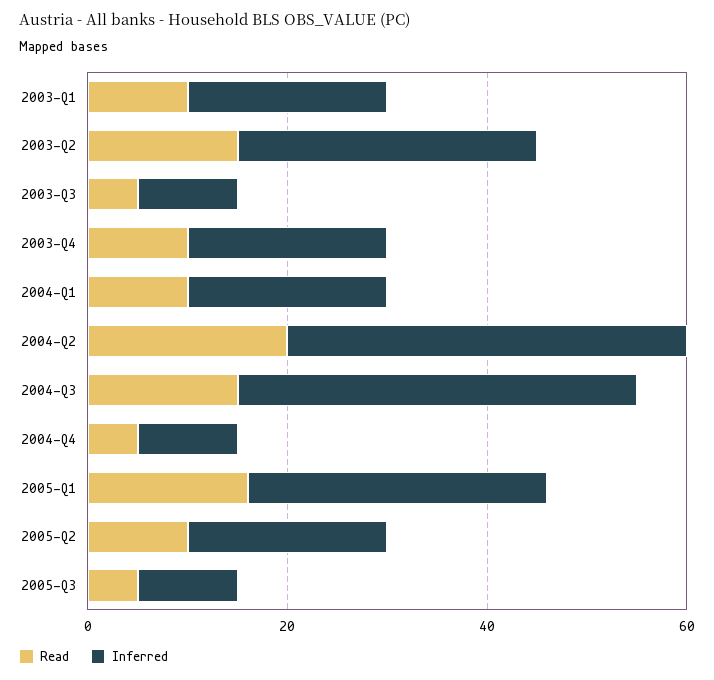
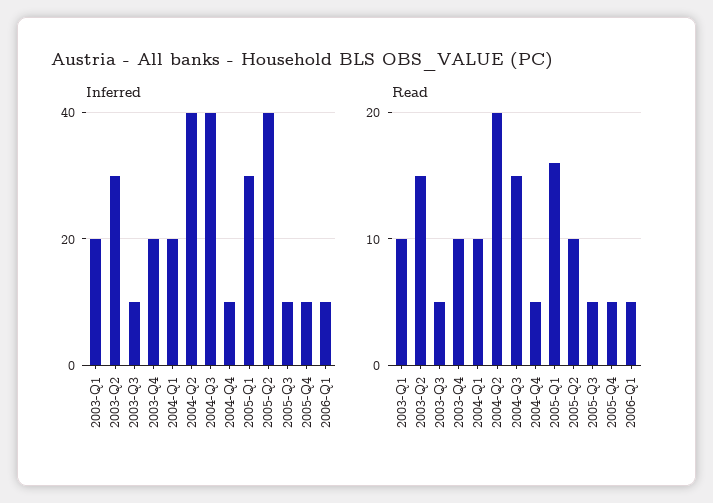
Inferred, 2005-Q2: 20 -> 40
Inferred, 2005-Q4: none -> 10
Inferred, 2006-Q1: none -> 10
Read, 2005-Q4: none -> 5
Read, 2006-Q1: none -> 5

